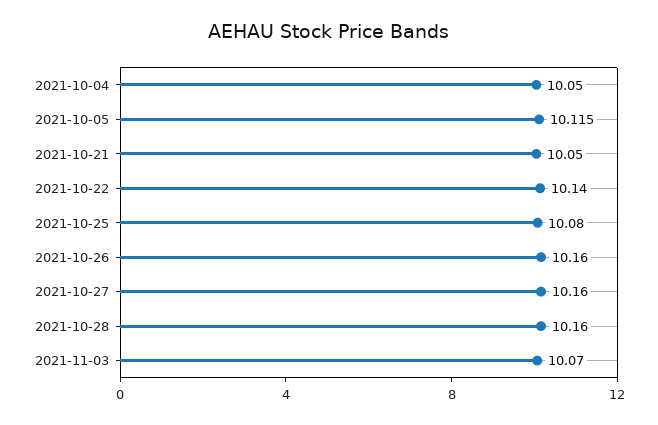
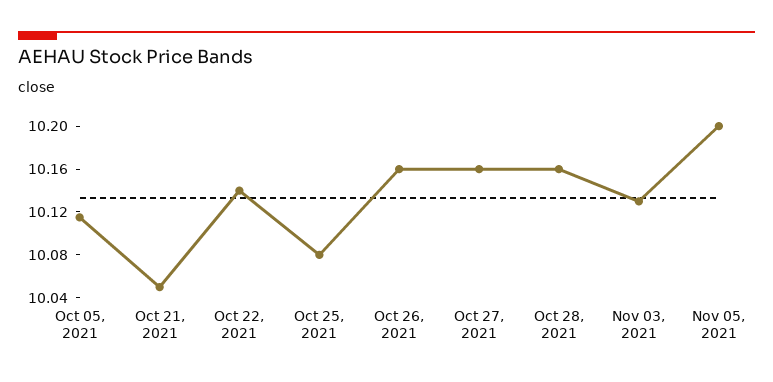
2021-10-04: 10.05 -> none
2021-11-03: 10.07 -> 10.13
Nov 05, 2021: none -> 10.2

